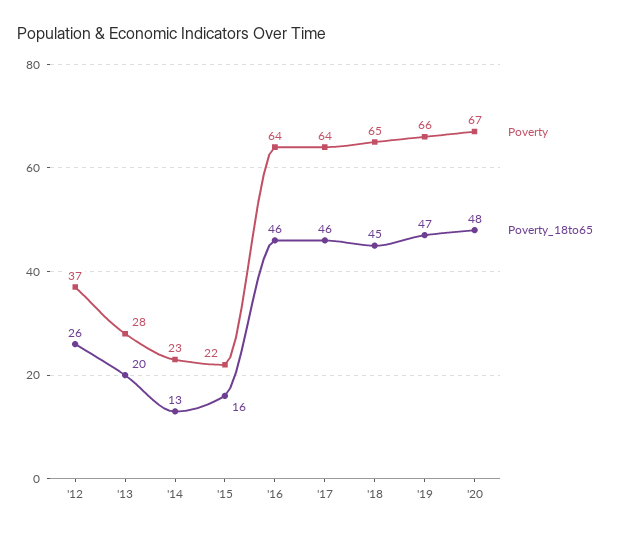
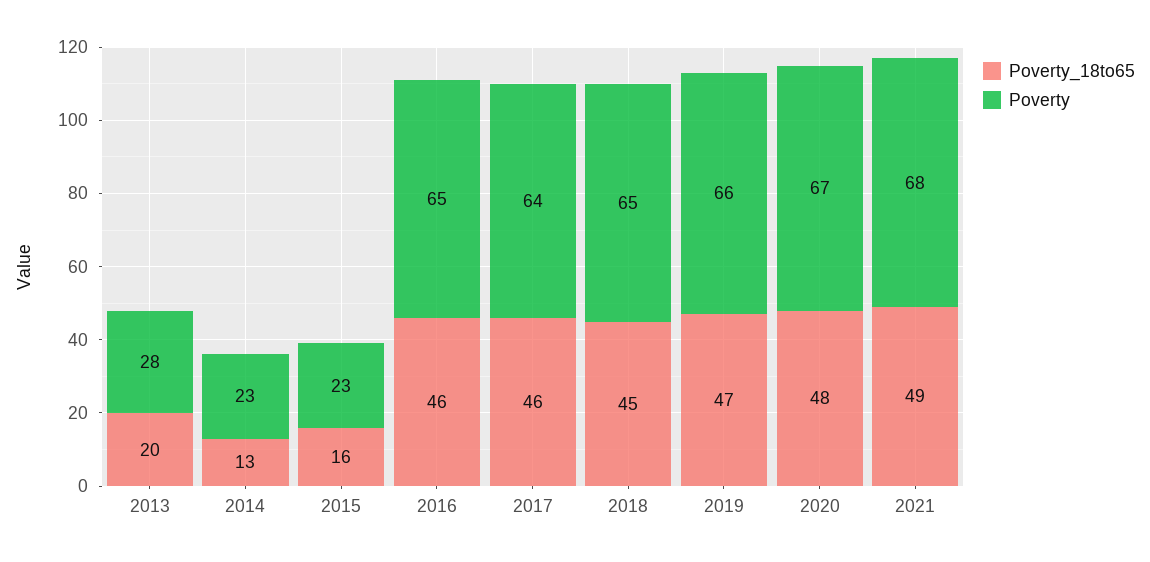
Poverty, '12: 37 -> none
Poverty_18to65, '12: 26 -> none
Poverty, '15: 22 -> 23
Poverty, '16: 64 -> 65
Poverty_18to65, 2021: none -> 49
Poverty, 2021: none -> 68

